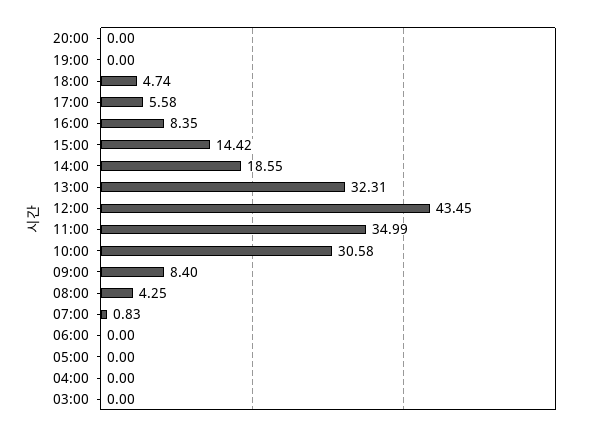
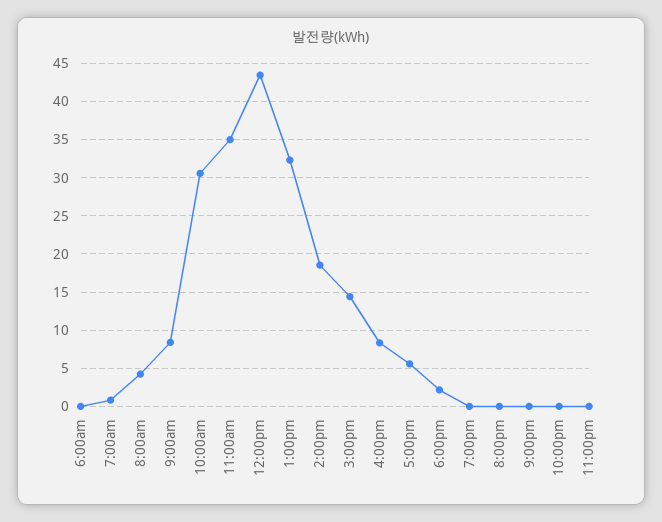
18:00: 4.74 -> 2
05:00: 0 -> none
04:00: 0 -> none
03:00: 0 -> none
9:00pm: none -> 0
10:00pm: none -> 0
11:00pm: none -> 0

